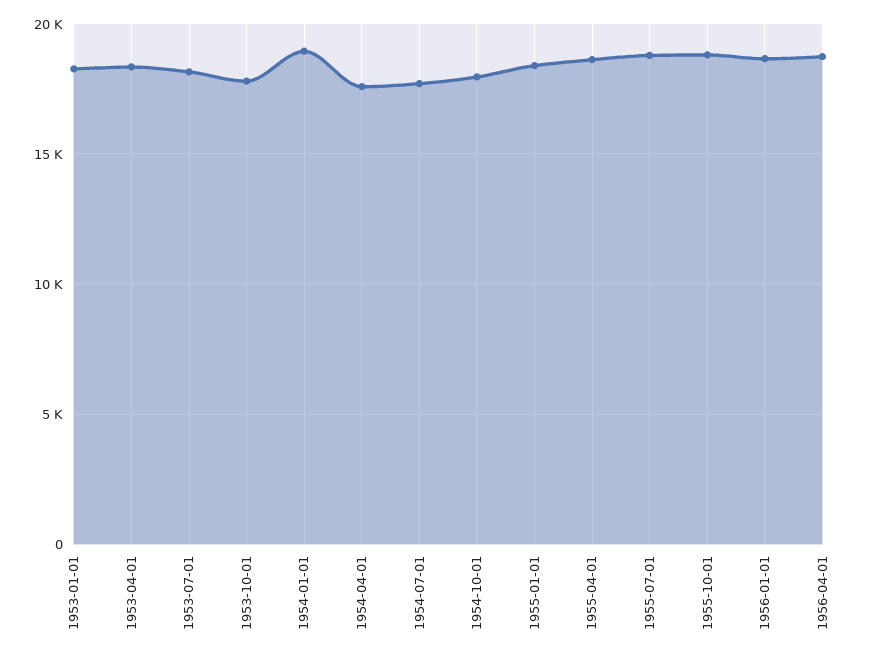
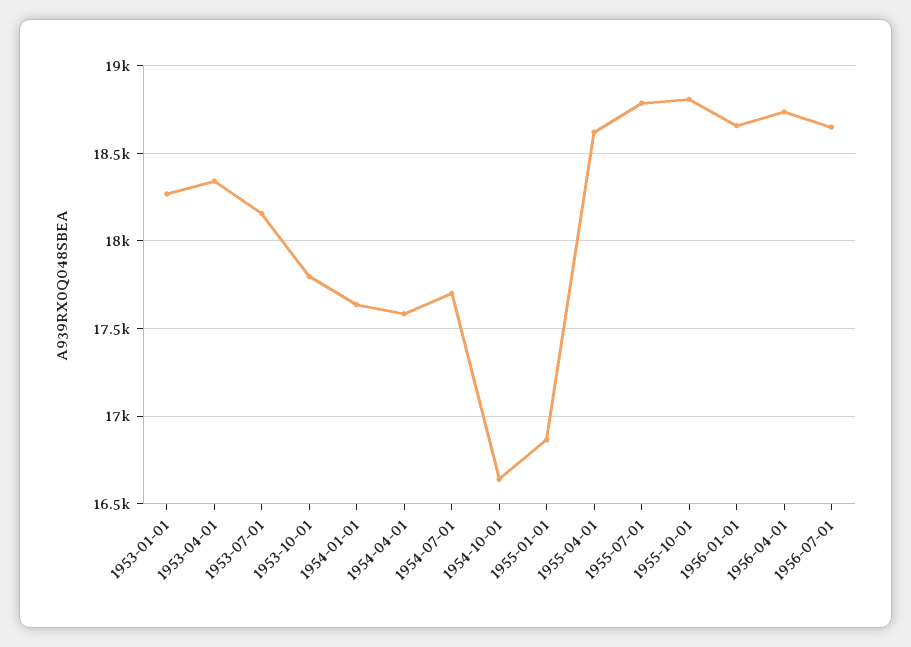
1954-01-01: 19000 -> 17650
1954-10-01: 18000 -> 16650
1955-01-01: 18500 -> 16850
1956-07-01: none -> 18650

